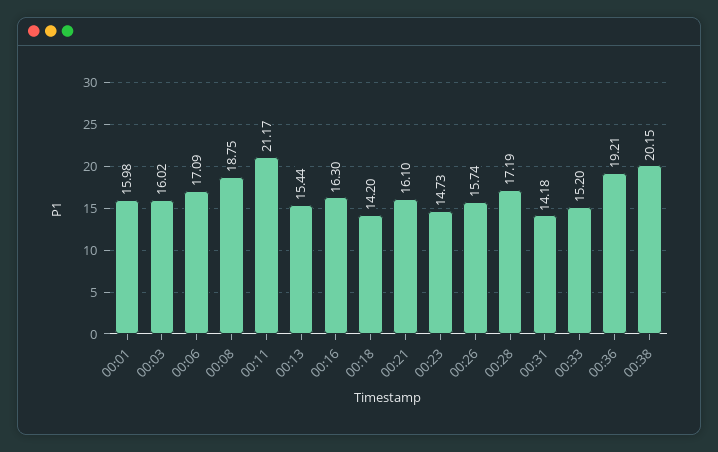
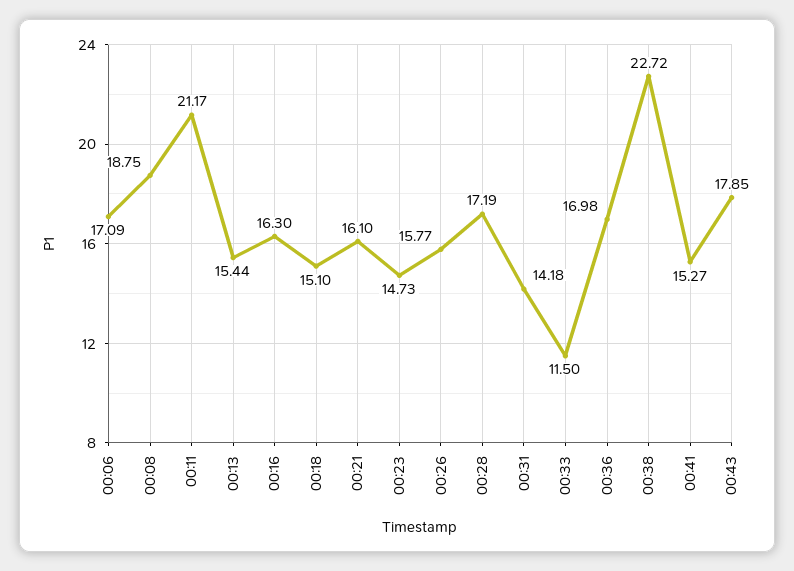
00:01: 15.98 -> none
00:03: 16.02 -> none
00:18: 14.2 -> 15.1
00:26: 15.74 -> 15.77
00:33: 15.2 -> 11.5
00:36: 19.21 -> 16.98
00:38: 20.15 -> 22.72
00:41: none -> 15.27
00:43: none -> 17.85

